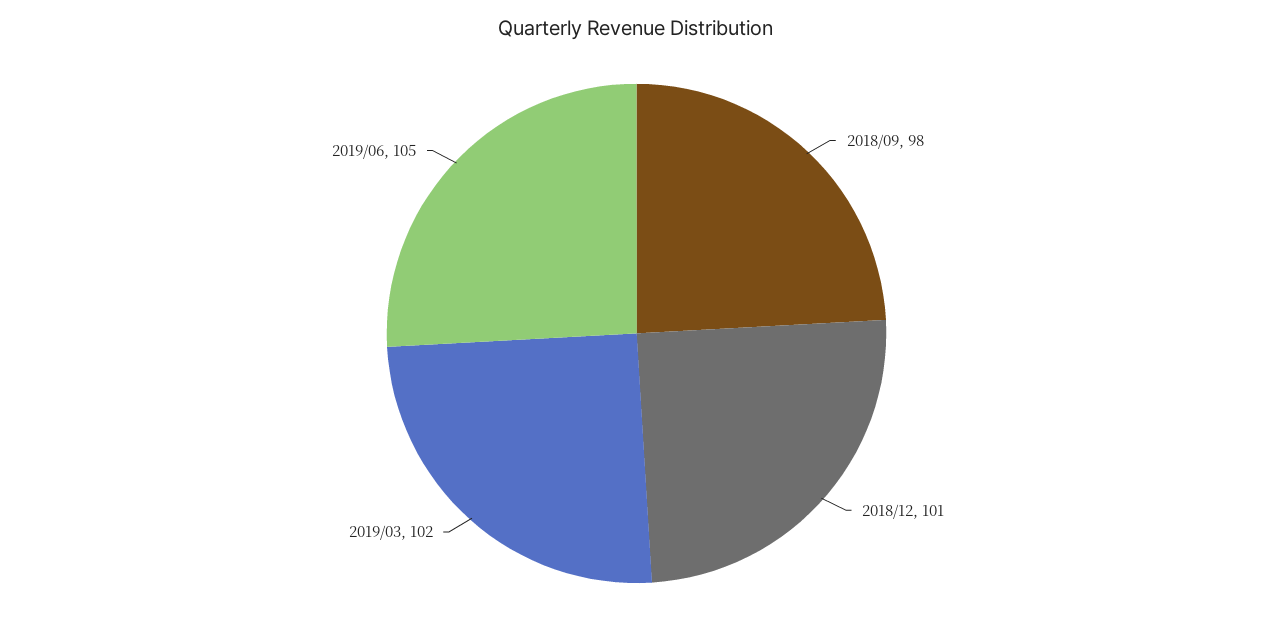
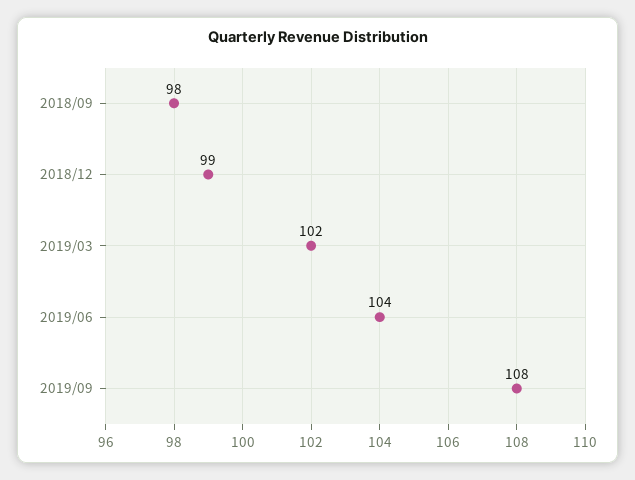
2018/12: 101 -> 99
2019/06: 105 -> 104
2019/09: none -> 108

